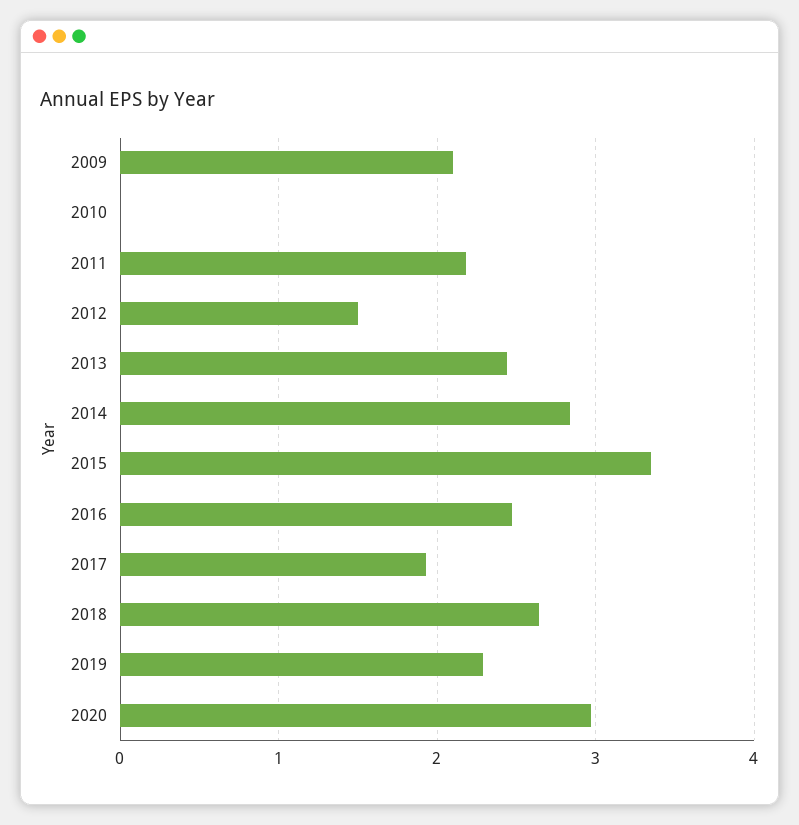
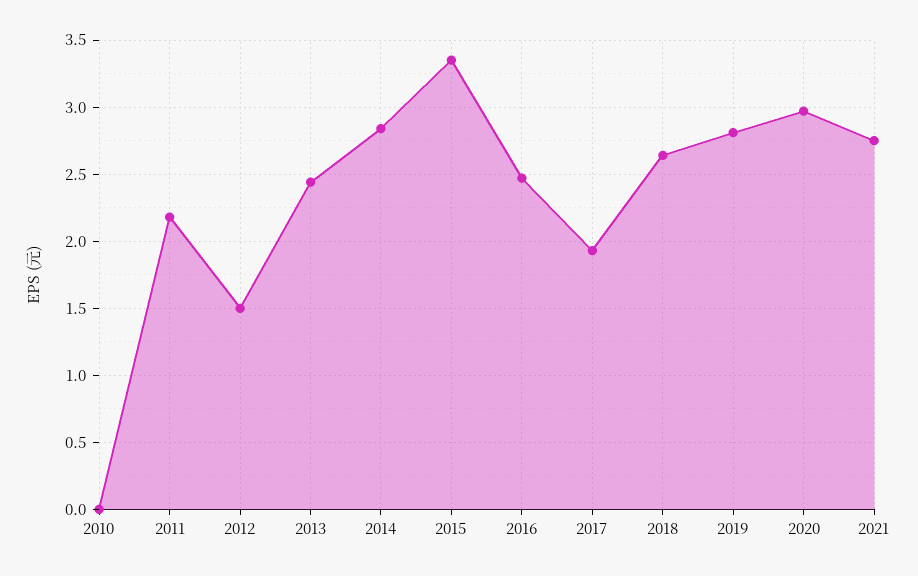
2009: 2.1 -> none
2019: 2.3 -> 2.8
2021: none -> 2.75

